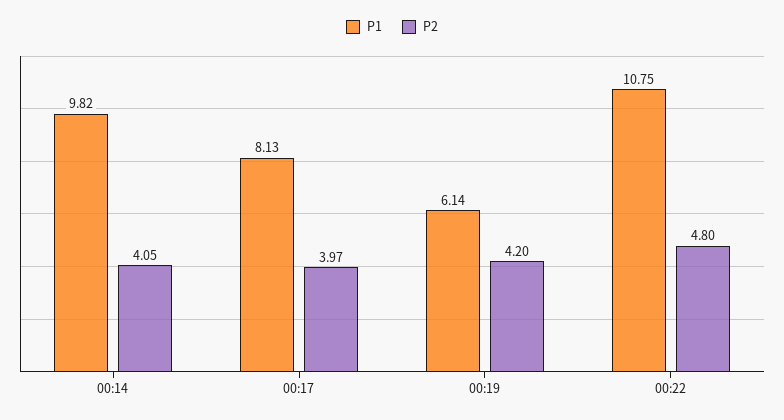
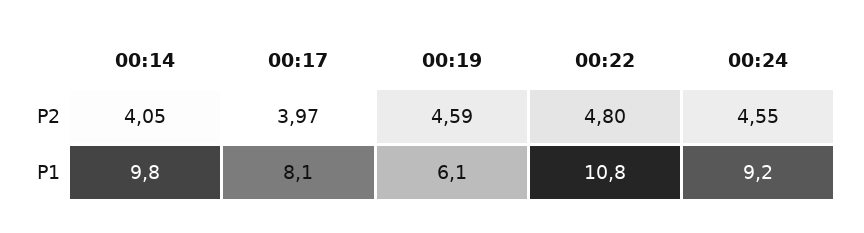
P2, 00:19: 4.2 -> 4.59
P2, 00:24: none -> 4.55
P1, 00:24: none -> 9.2

